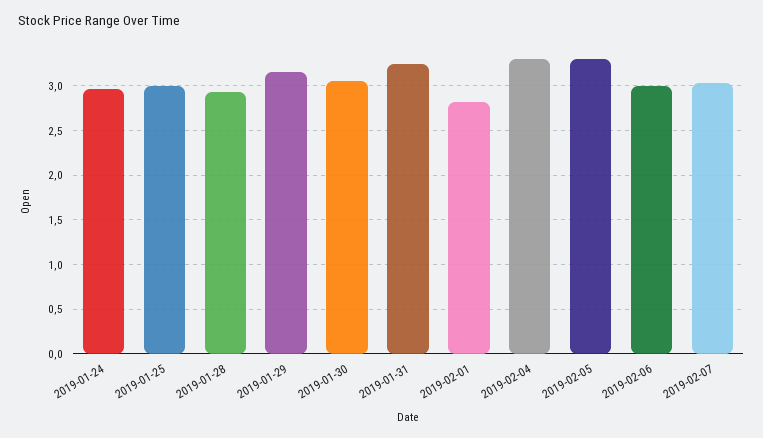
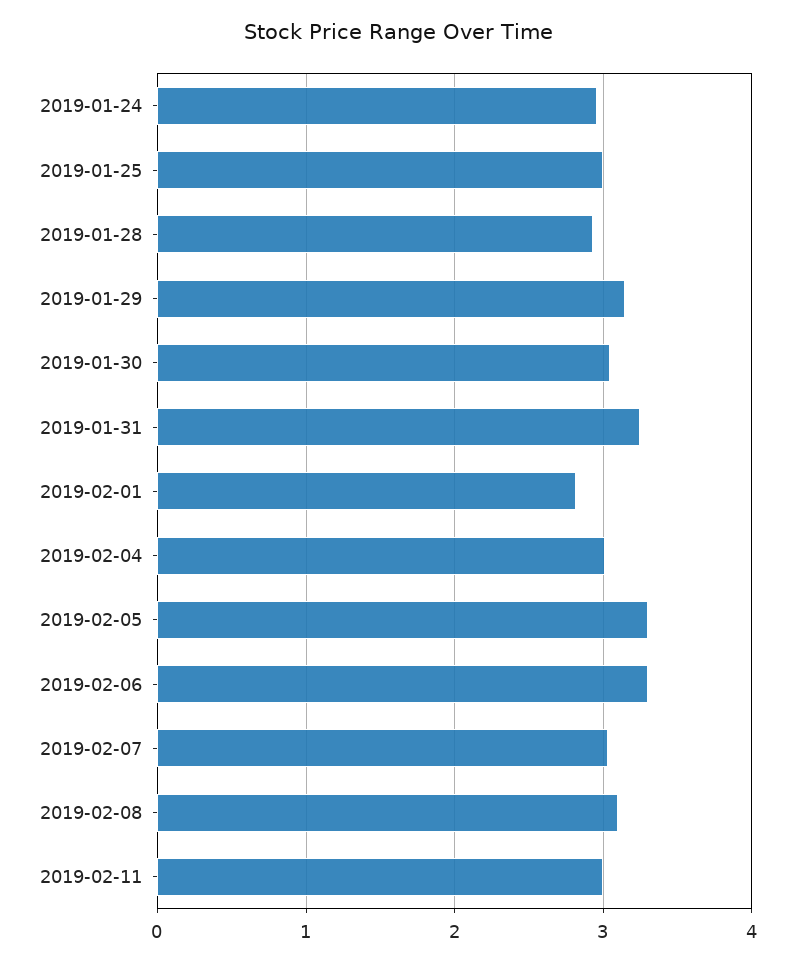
2019-02-04: 3.3 -> 3
2019-02-06: 3 -> 3.3
2019-02-08: none -> 3.1
2019-02-11: none -> 3

